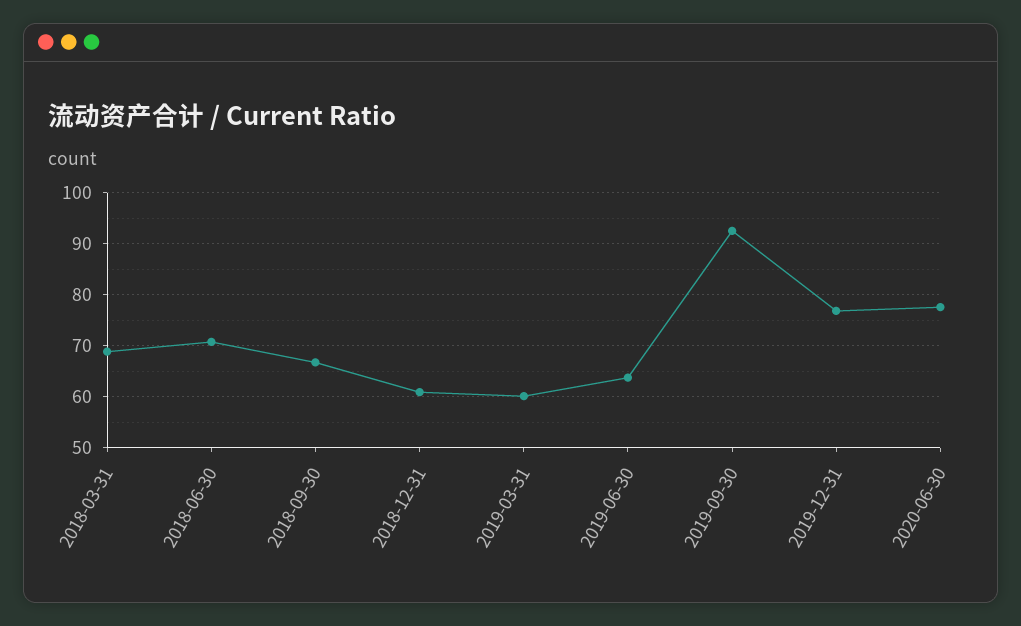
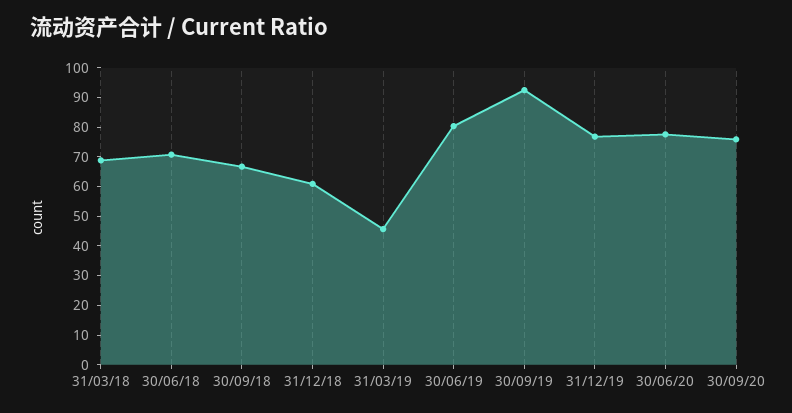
2019-03-31: 60 -> 45
2019-06-30: 64 -> 80
30/09/20: none -> 75

